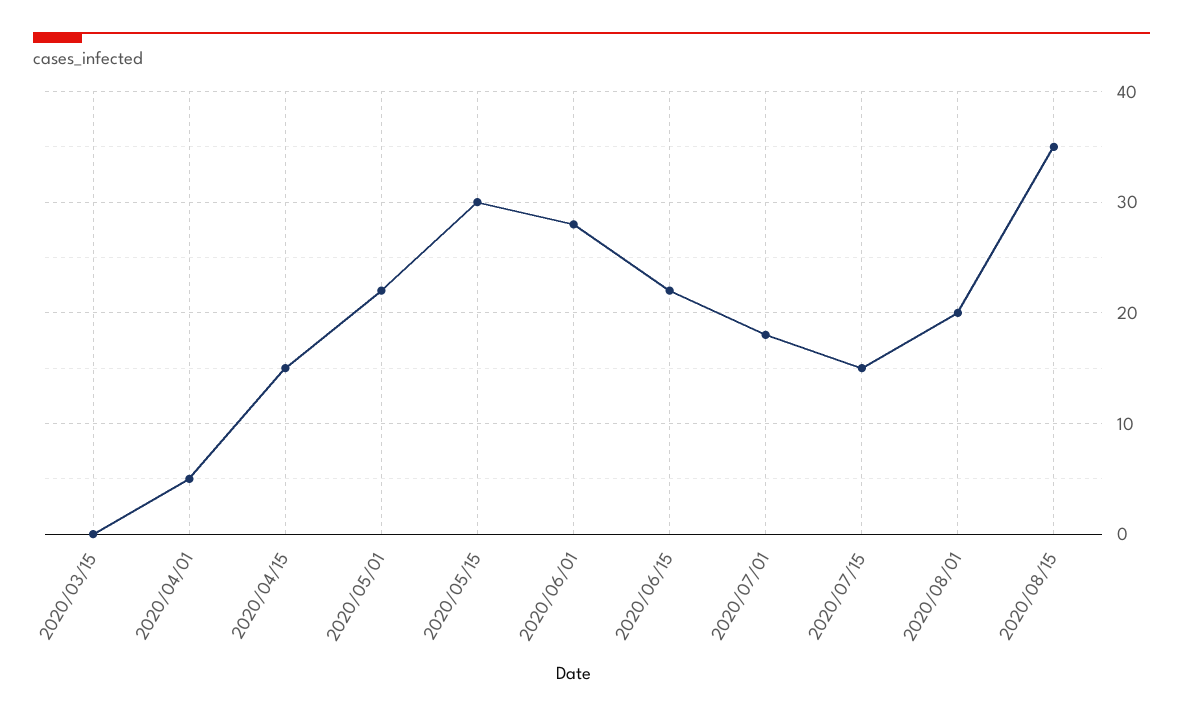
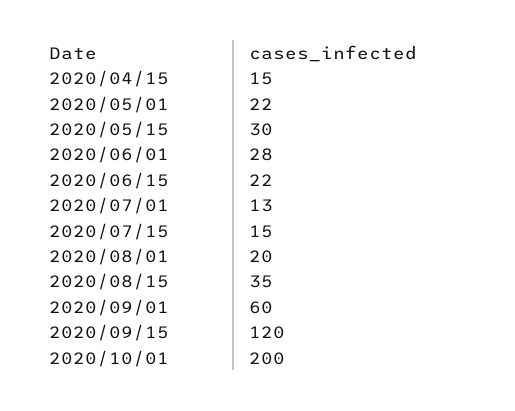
2020/03/15: 0 -> none
2020/04/01: 5 -> none
2020/07/01: 18 -> 13
2020/09/01: none -> 60
2020/09/15: none -> 120
2020/10/01: none -> 200

